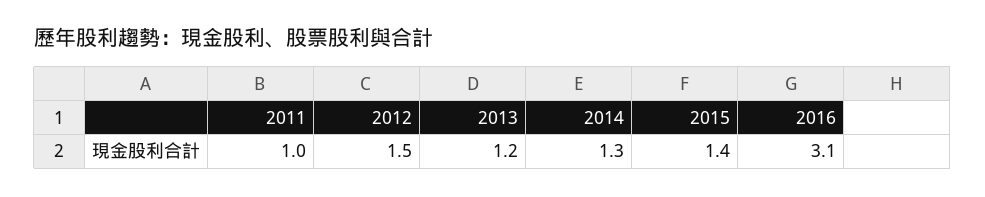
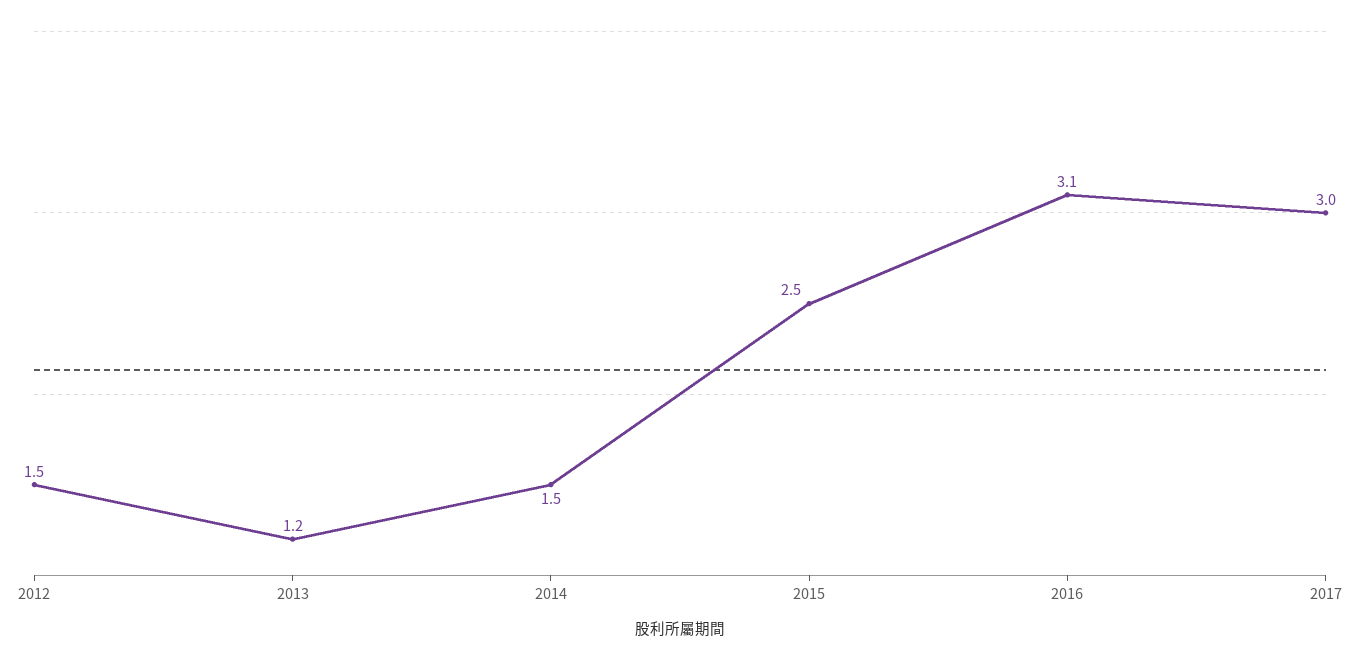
2011: 1 -> none
2014: 1.3 -> 1.5
2015: 1.4 -> 2.5
2017: none -> 3

